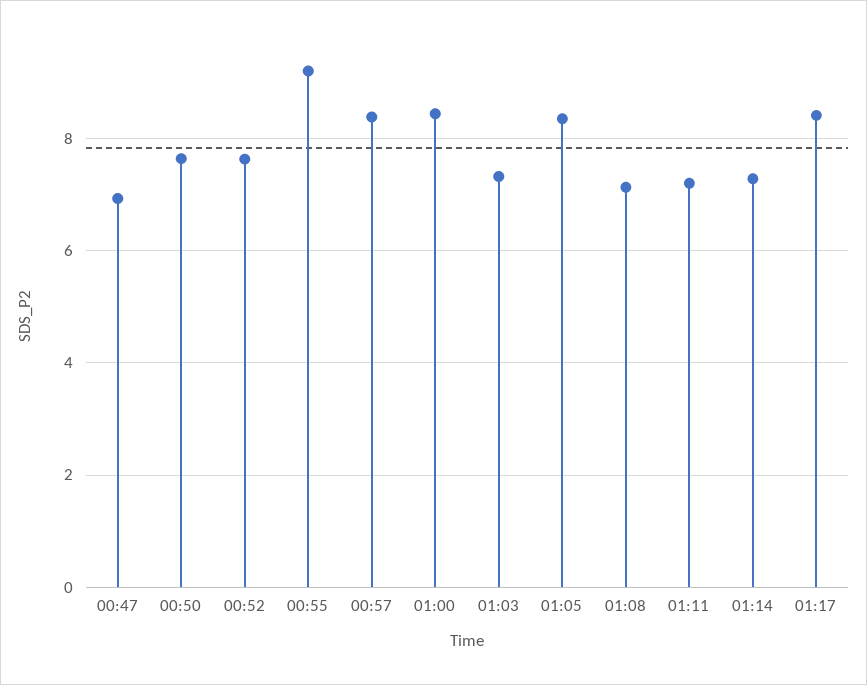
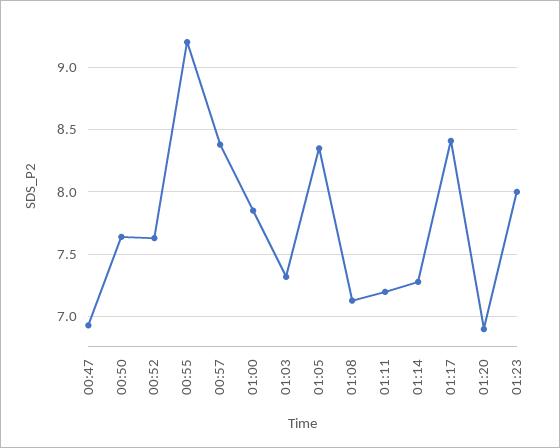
01:00: 8.4 -> 7.85
01:20: none -> 6.9
01:23: none -> 8

